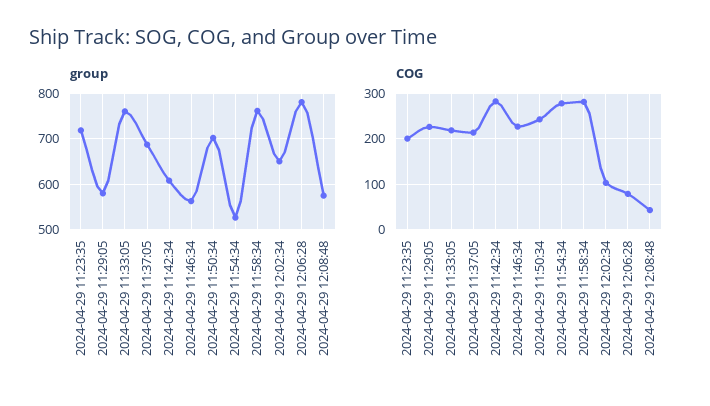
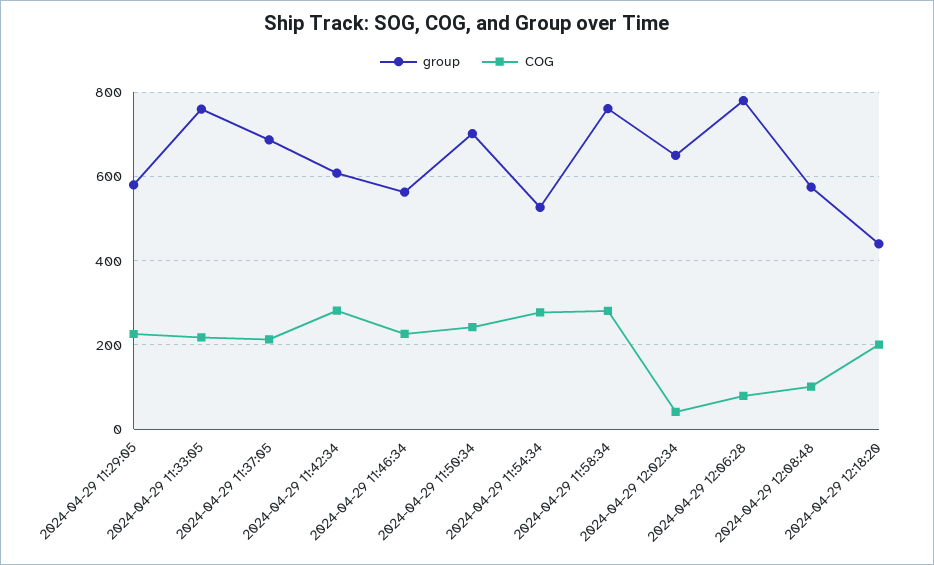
group, 2024-04-29 11:23:35: 720 -> none
COG, 2024-04-29 11:23:35: 200 -> none
COG, 2024-04-29 12:02:34: 100 -> 40
COG, 2024-04-29 12:08:48: 40 -> 100
group, 2024-04-29 12:18:20: none -> 440
COG, 2024-04-29 12:18:20: none -> 200

